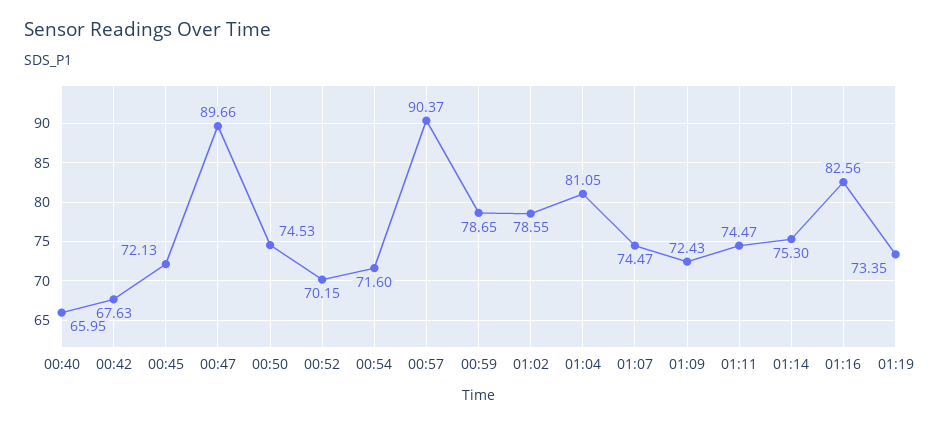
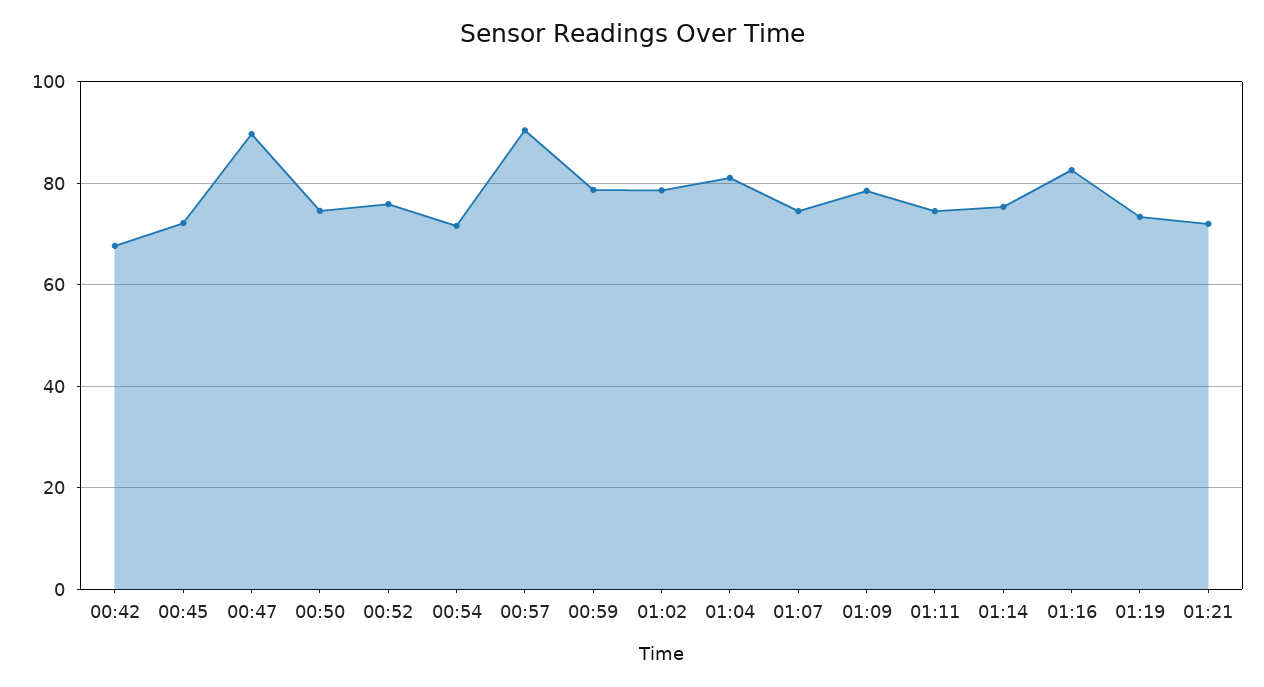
00:40: 65.95 -> none
00:52: 70.15 -> 76
01:09: 72.43 -> 78
01:21: none -> 72

